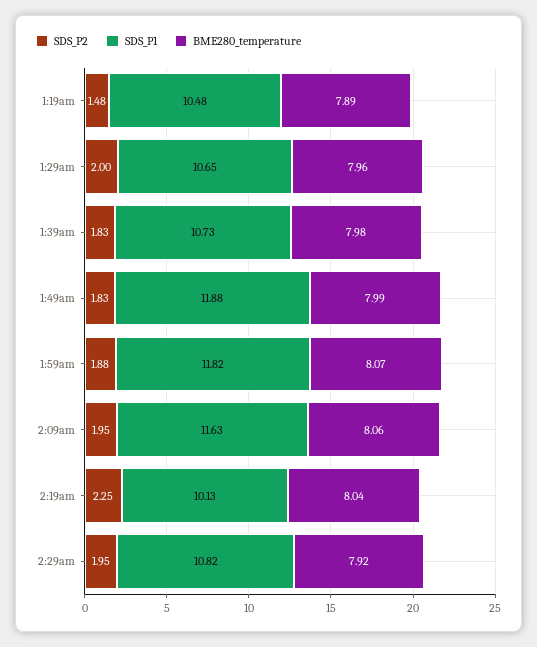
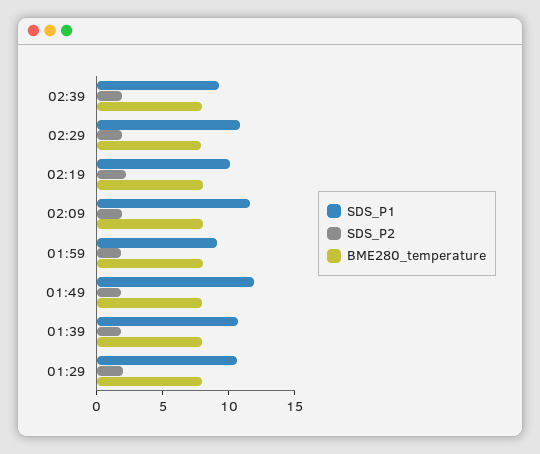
SDS_P2, 1:19am: 1.48 -> none
SDS_P1, 1:19am: 10.48 -> none
BME280_temperature, 1:19am: 7.89 -> none
SDS_P1, 1:59am: 11.82 -> 9
SDS_P1, 02:39: none -> 9
SDS_P2, 02:39: none -> 2
BME280_temperature, 02:39: none -> 8

